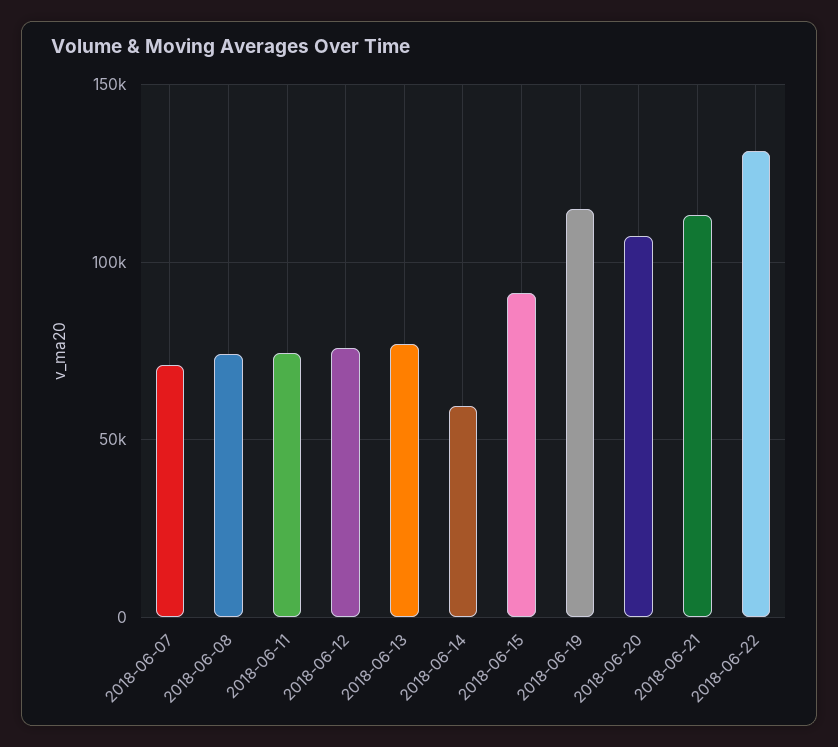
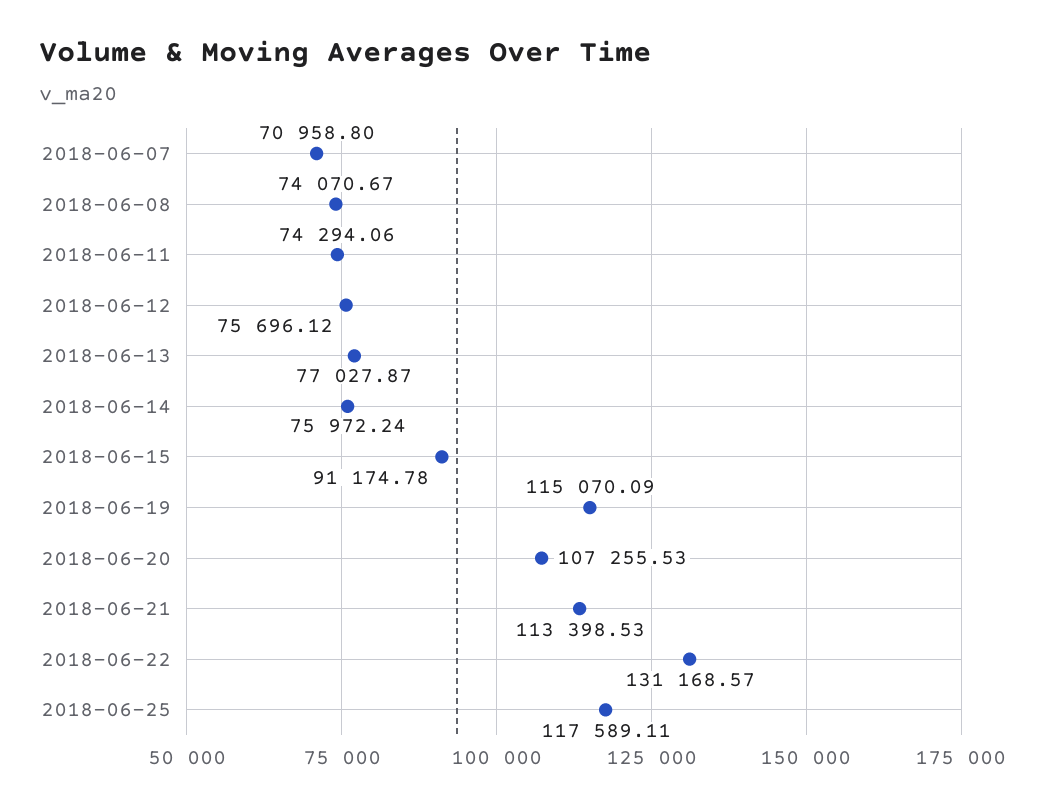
2018-06-14: 60000 -> 75972.24
2018-06-25: none -> 117589.11

